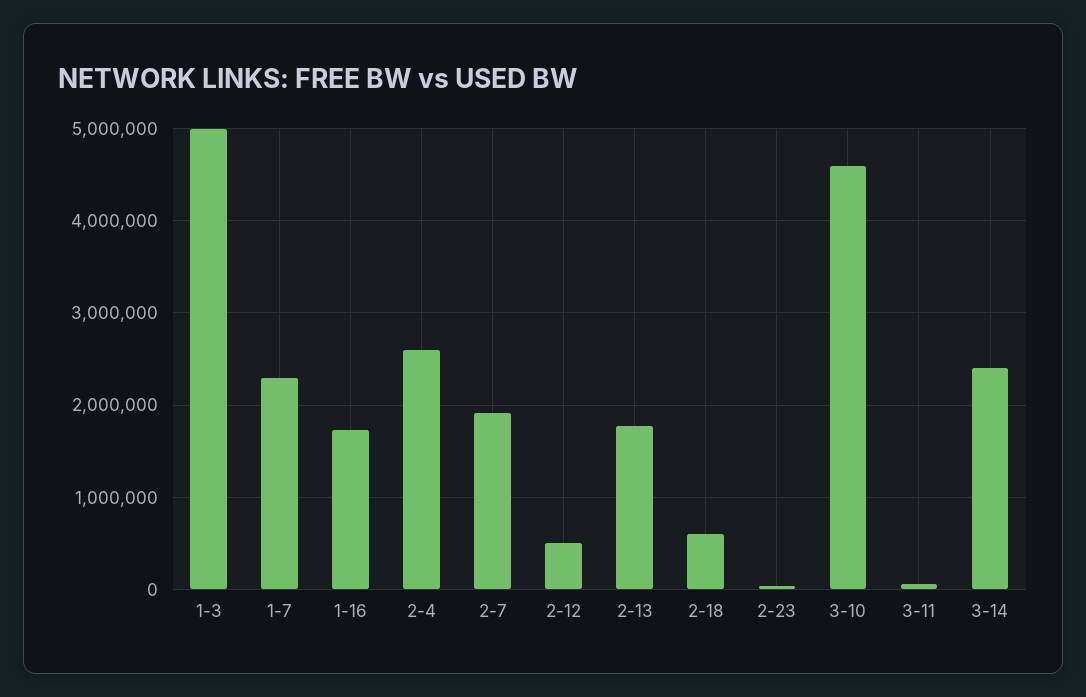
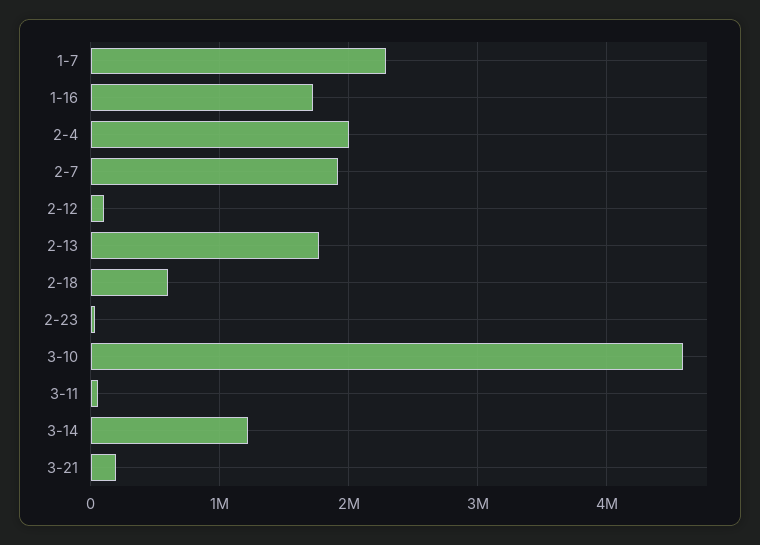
1-3: 5000000 -> none
2-4: 2600000 -> 2000000
2-12: 500000 -> 100000
3-14: 2400000 -> 1200000
3-21: none -> 200000

